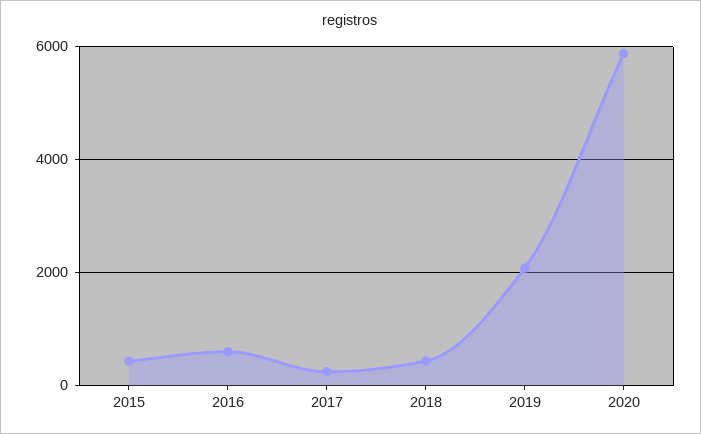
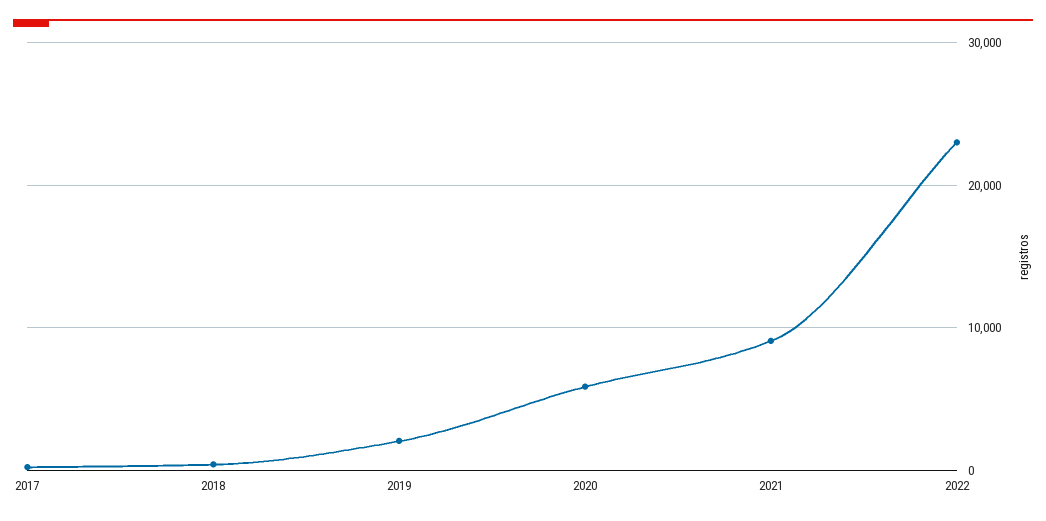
2015: 400 -> none
2016: 600 -> none
2021: none -> 9000
2022: none -> 23000

